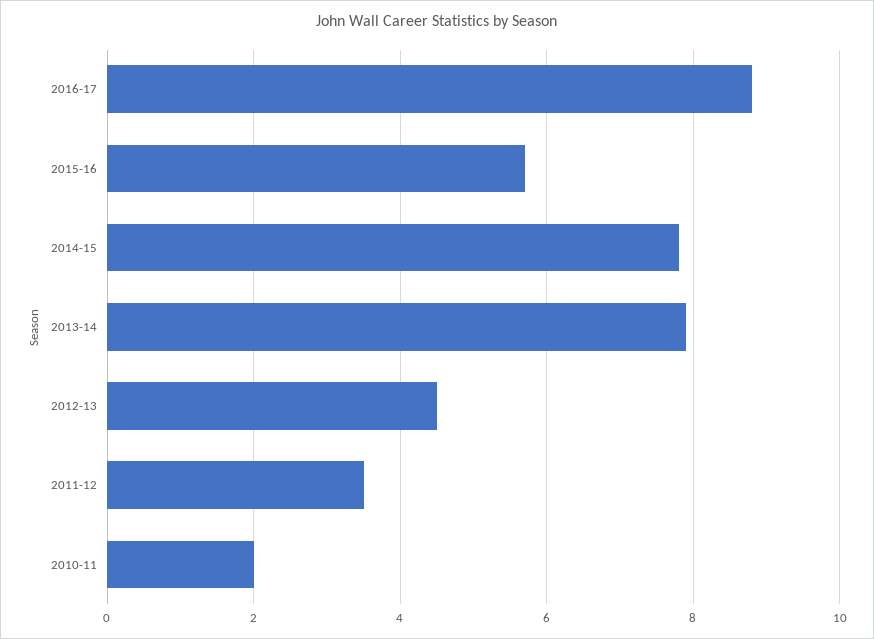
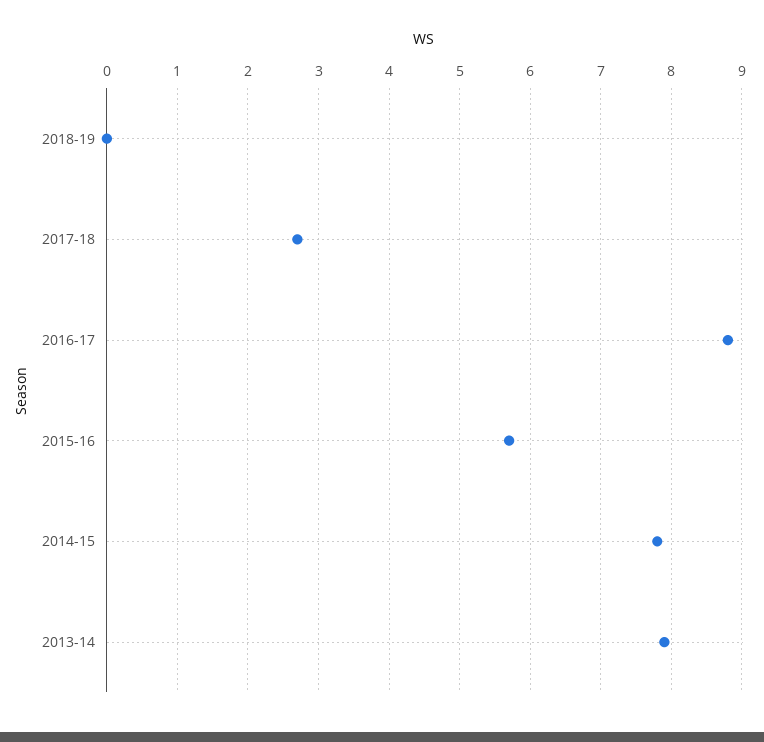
2012-13: 4.5 -> none
2011-12: 3.5 -> none
2010-11: 2 -> none
2018-19: none -> 0
2017-18: none -> 2.7

